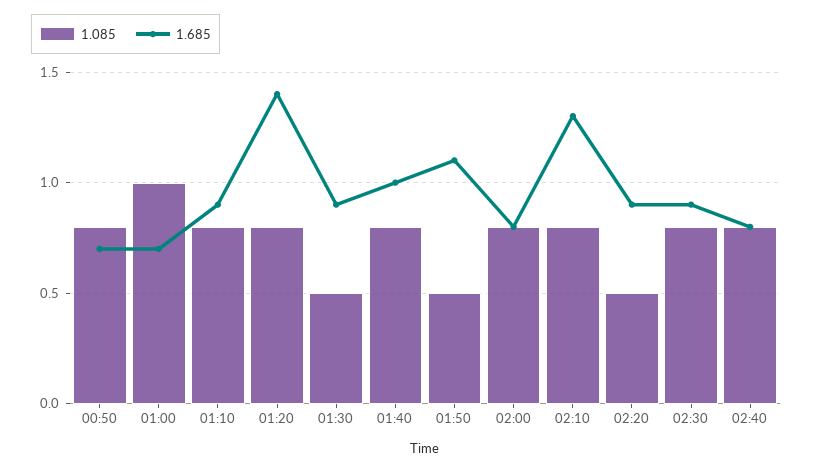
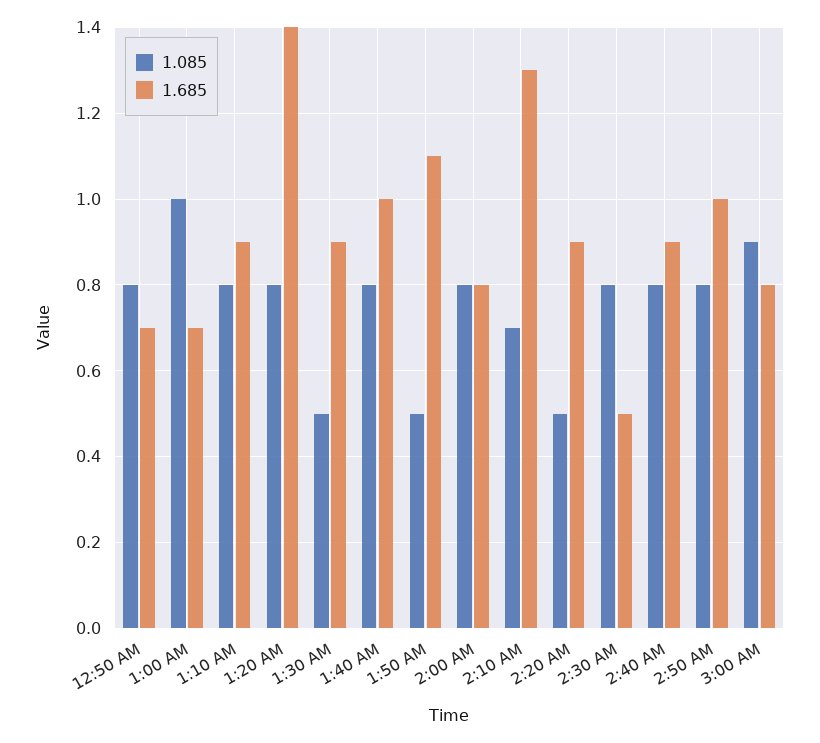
1.085, 02:10: 0.8 -> 0.7
1.685, 02:30: 0.9 -> 0.5
1.685, 02:40: 0.8 -> 0.9
1.085, 2:50 AM: none -> 0.8
1.685, 2:50 AM: none -> 1
1.085, 3:00 AM: none -> 0.9
1.685, 3:00 AM: none -> 0.8

